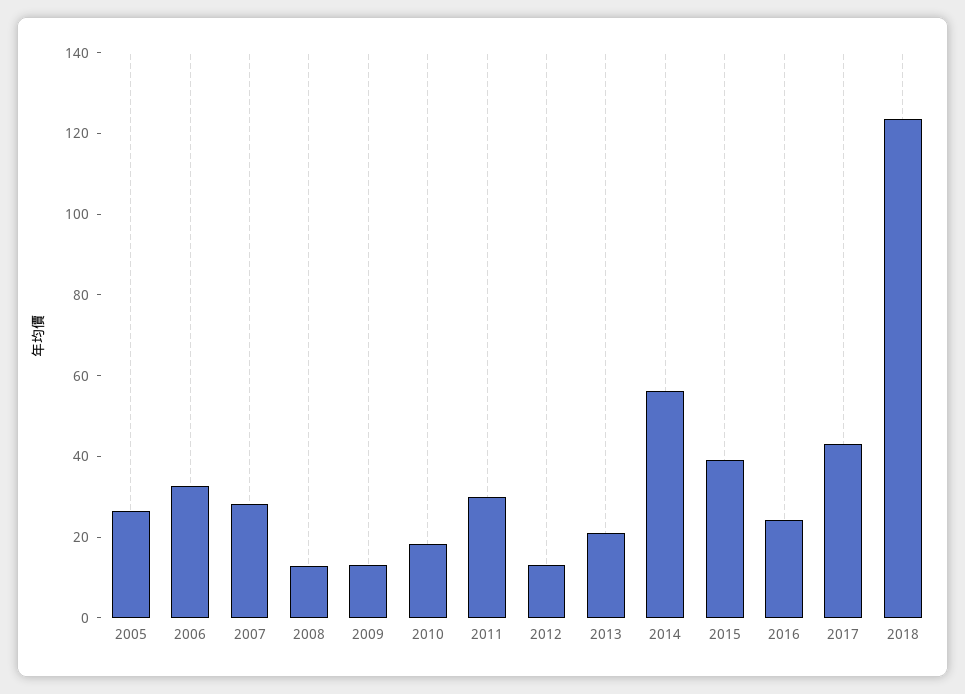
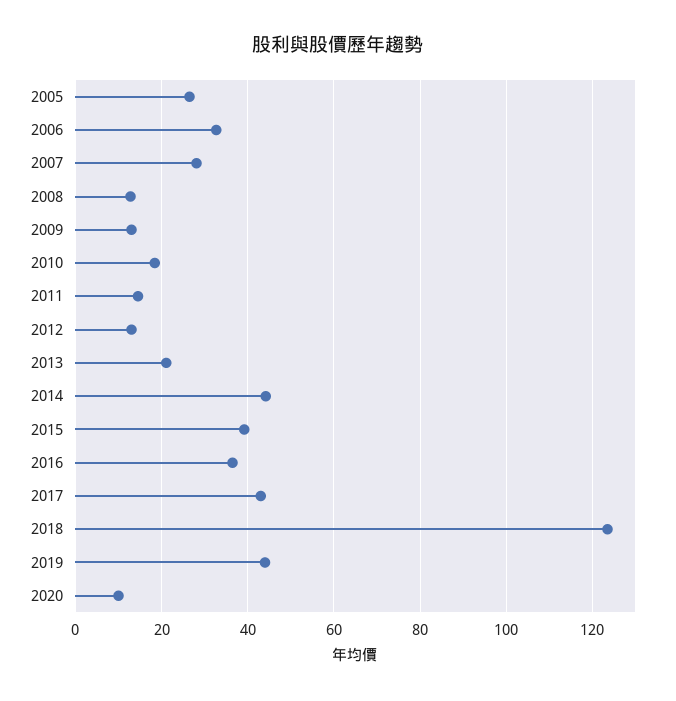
2011: 30 -> 14
2014: 55 -> 44
2016: 25 -> 36
2019: none -> 44
2020: none -> 10

